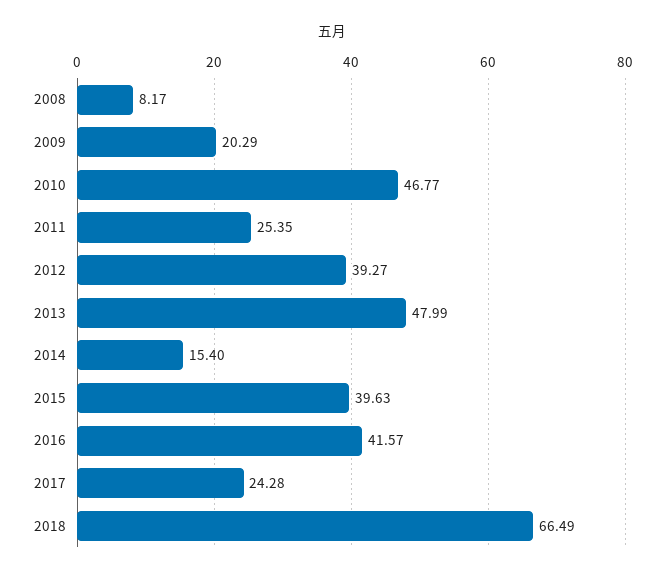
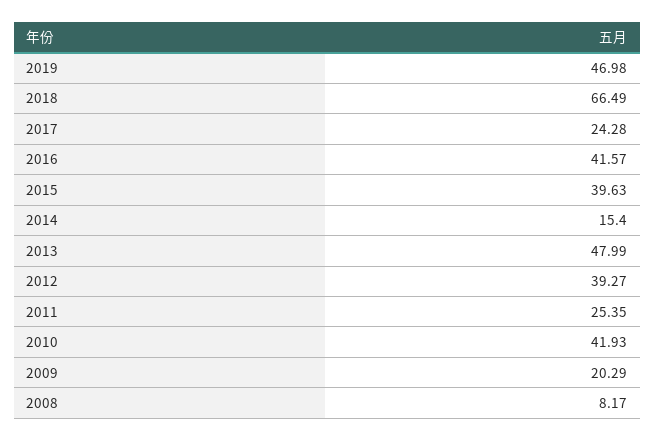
2010: 46.77 -> 41.93
2019: none -> 46.98

